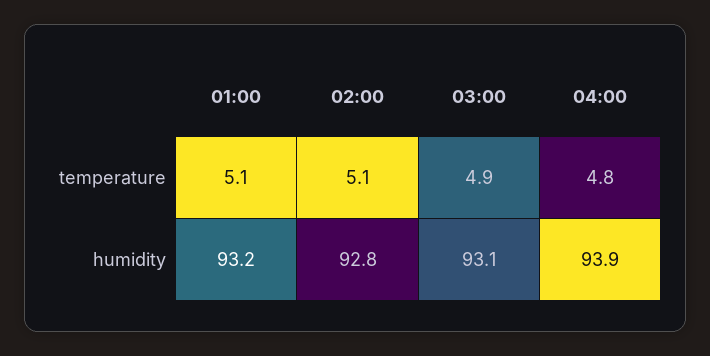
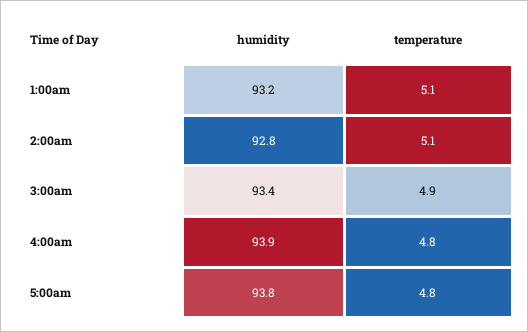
03:00, humidity: 93.1 -> 93.4
5:00am, humidity: none -> 93.8
5:00am, temperature: none -> 4.8

